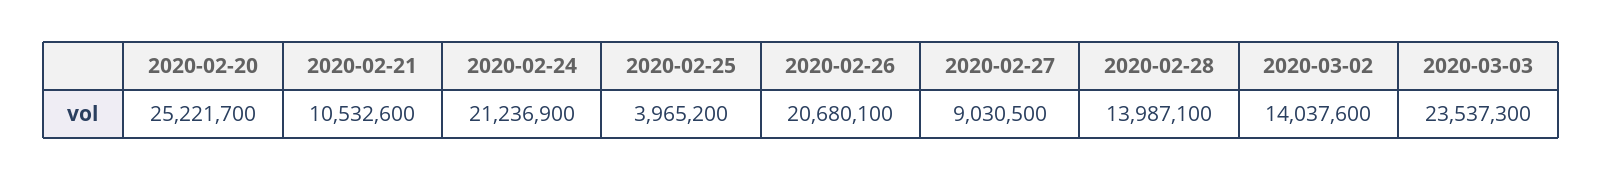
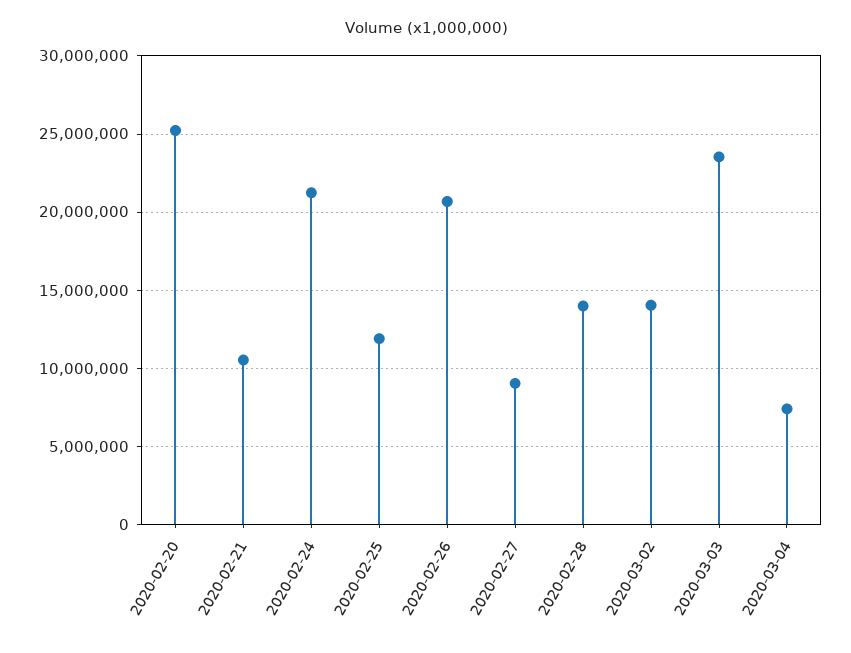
2020-02-25: 3965200 -> 12000000
2020-03-04: none -> 7500000

